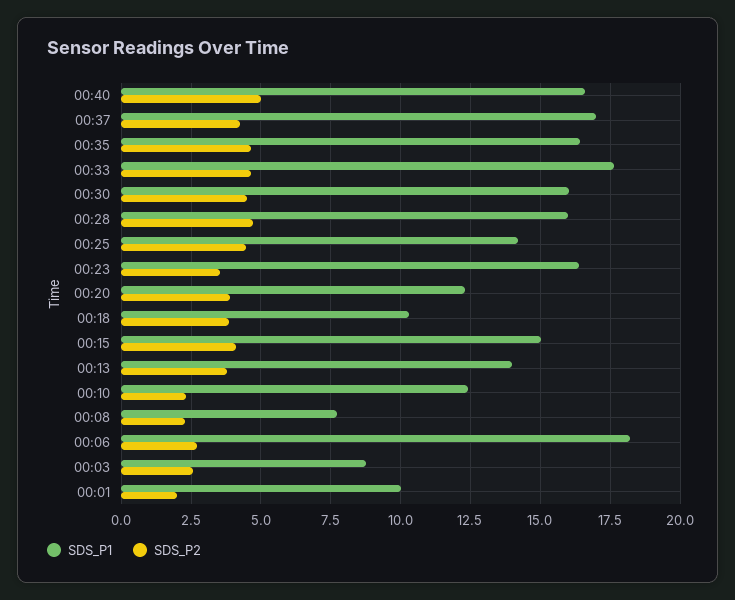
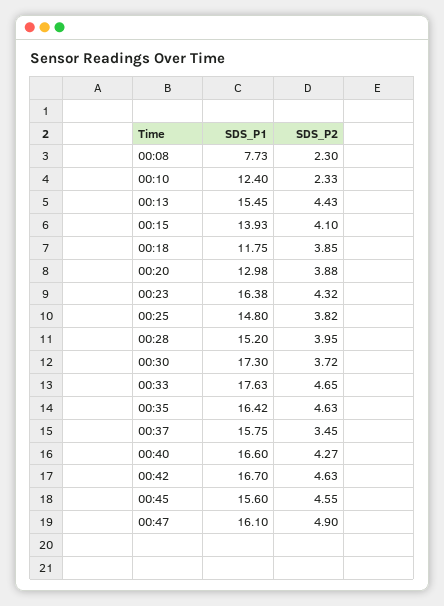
SDS_P2, 00:40: 5 -> 4.27
SDS_P1, 00:37: 17 -> 15.75
SDS_P2, 00:37: 4.25 -> 3.45
SDS_P1, 00:30: 16 -> 17.3
SDS_P2, 00:30: 4.5 -> 3.72
SDS_P1, 00:28: 16 -> 15.2
SDS_P2, 00:28: 4.75 -> 3.95
SDS_P1, 00:25: 14.25 -> 14.8
SDS_P2, 00:25: 4.5 -> 3.82
SDS_P2, 00:23: 3.5 -> 4.32
SDS_P1, 00:20: 12.25 -> 12.98
SDS_P1, 00:18: 10.25 -> 11.75
SDS_P1, 00:15: 15 -> 13.93
SDS_P1, 00:13: 14 -> 15.45
SDS_P2, 00:13: 3.75 -> 4.43
SDS_P1, 00:06: 18.25 -> none
SDS_P2, 00:06: 2.75 -> none
SDS_P1, 00:03: 8.75 -> none
SDS_P2, 00:03: 2.5 -> none
SDS_P1, 00:01: 10 -> none
SDS_P2, 00:01: 2 -> none
SDS_P1, 00:42: none -> 16.7
SDS_P2, 00:42: none -> 4.63
SDS_P1, 00:45: none -> 15.6
SDS_P2, 00:45: none -> 4.55
SDS_P1, 00:47: none -> 16.1
SDS_P2, 00:47: none -> 4.9

